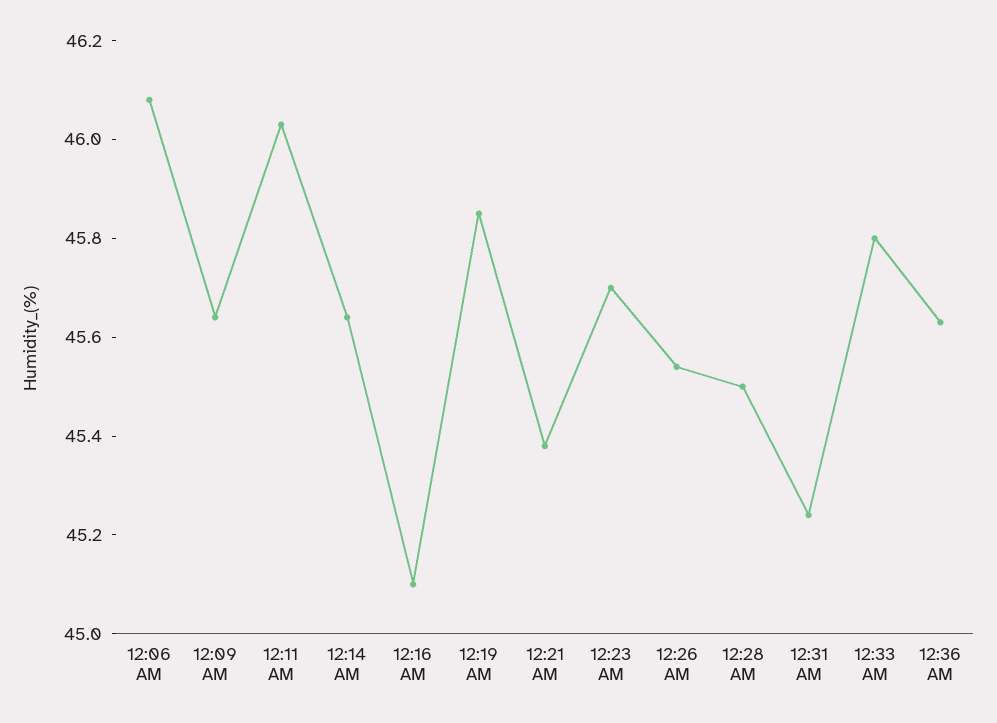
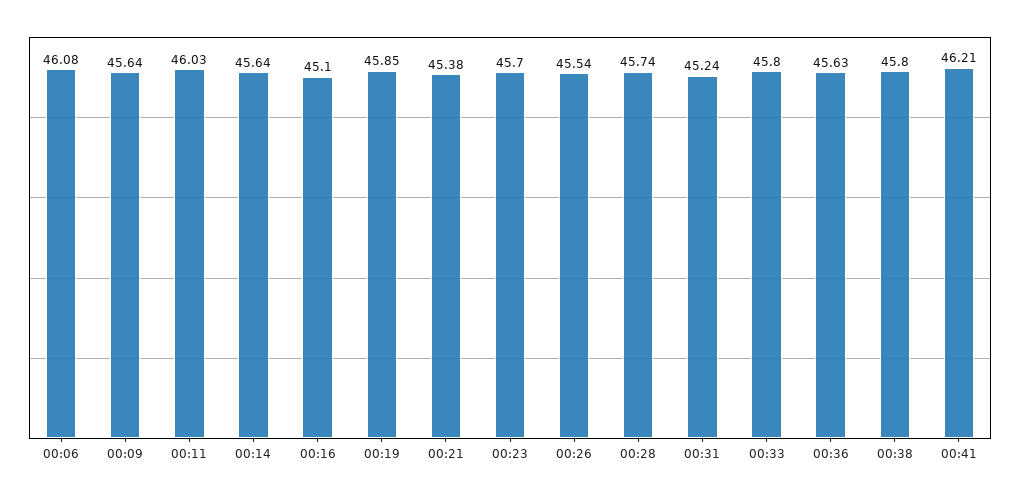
12:28 AM: 45.5 -> 45.74
00:38: none -> 45.8
00:41: none -> 46.21

